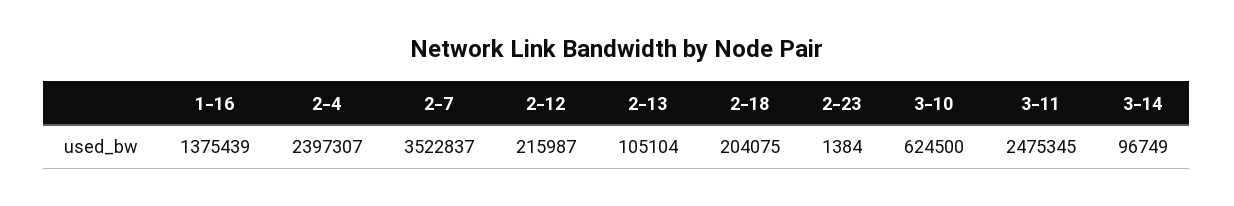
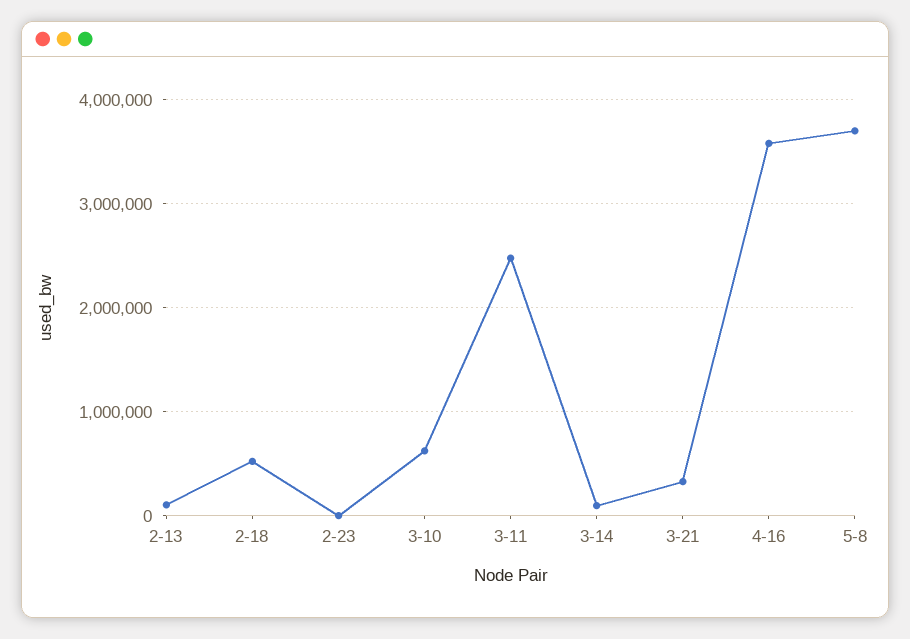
1-16: 1375439 -> none
2-4: 2397307 -> none
2-7: 3522837 -> none
2-12: 215987 -> none
2-18: 204075 -> 500000
3-21: none -> 300000
4-16: none -> 3600000
5-8: none -> 3700000

